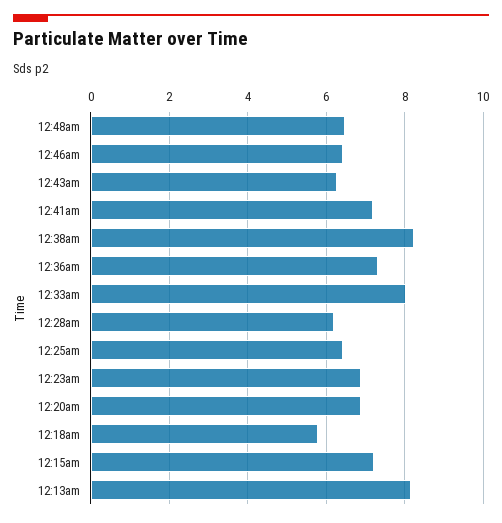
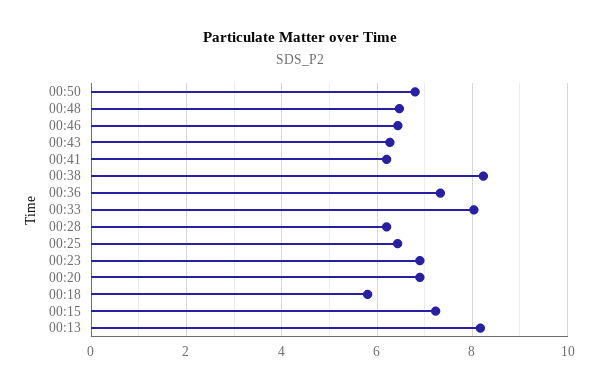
12:41am: 7.2 -> 6.2
00:50: none -> 6.8

